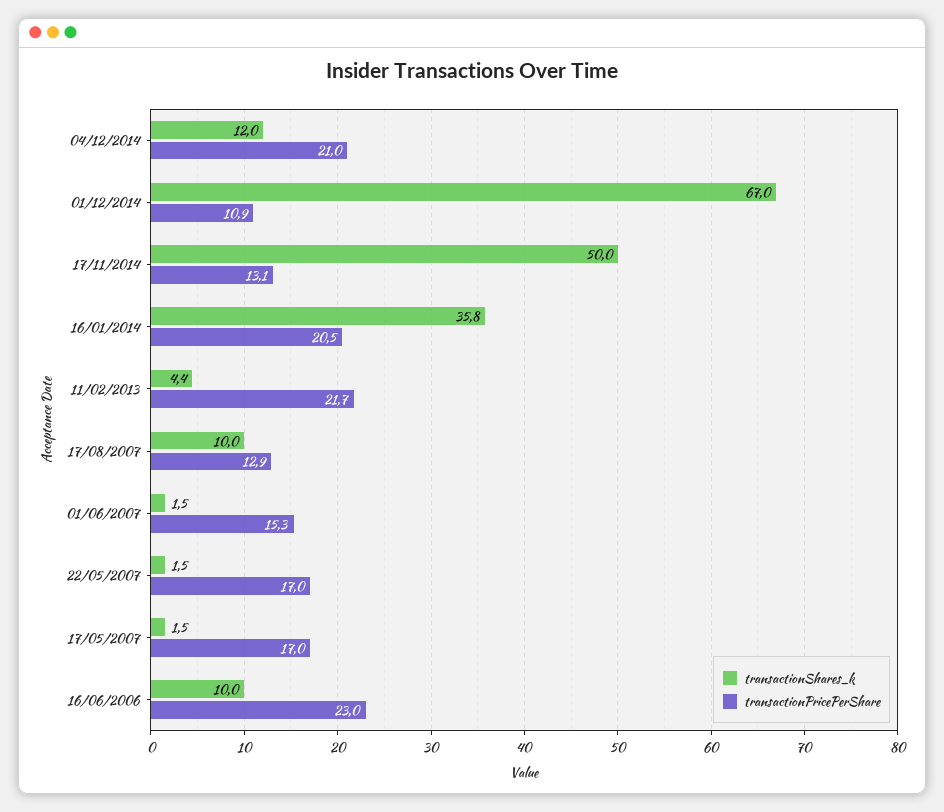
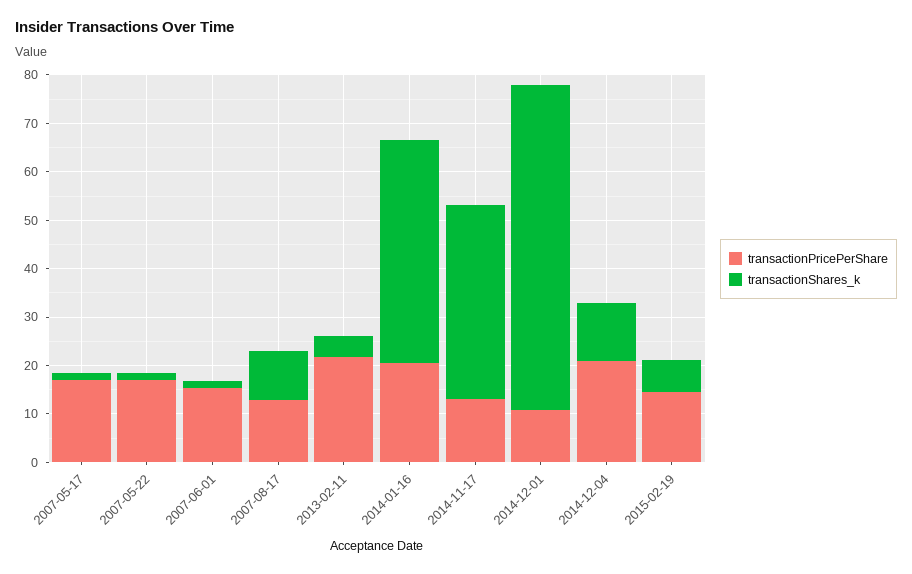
transactionShares_k, 17/11/2014: 50 -> 40
transactionShares_k, 16/01/2014: 35.8 -> 46
transactionShares_k, 16/06/2006: 10 -> none
transactionPricePerShare, 16/06/2006: 23 -> none
transactionPricePerShare, 2015-02-19: none -> 14
transactionShares_k, 2015-02-19: none -> 6

